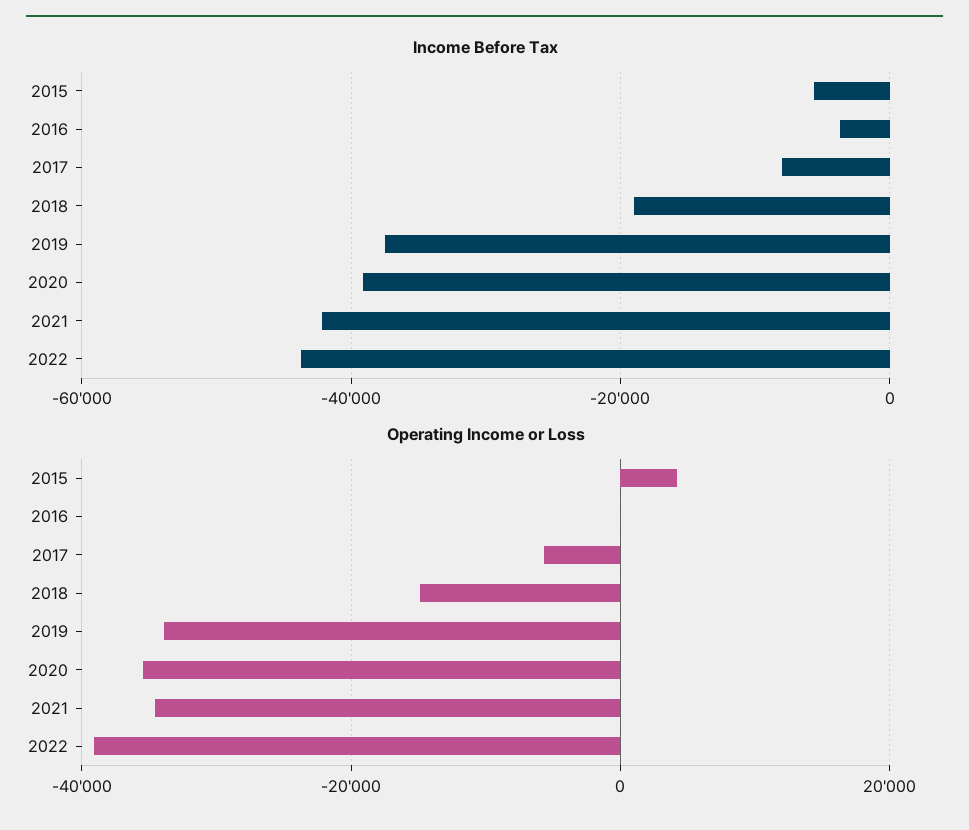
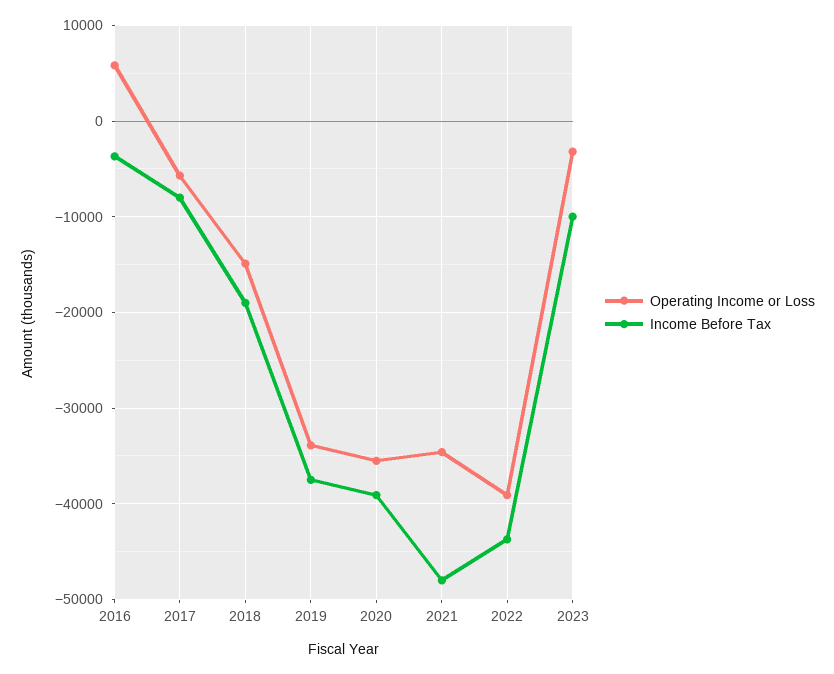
Income Before Tax, 2015: -6000 -> none
Income Before Tax, 2021: -42000 -> -48000
Operating Income or Loss, 2015: 4000 -> none
Operating Income or Loss, 2016: 0 -> 6000
Operating Income or Loss, 2023: none -> -3000
Income Before Tax, 2023: none -> -10000

